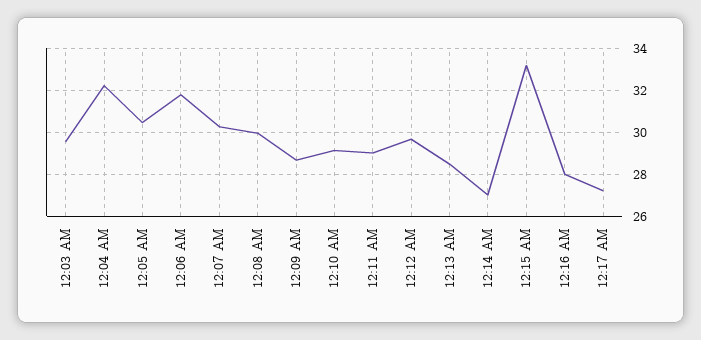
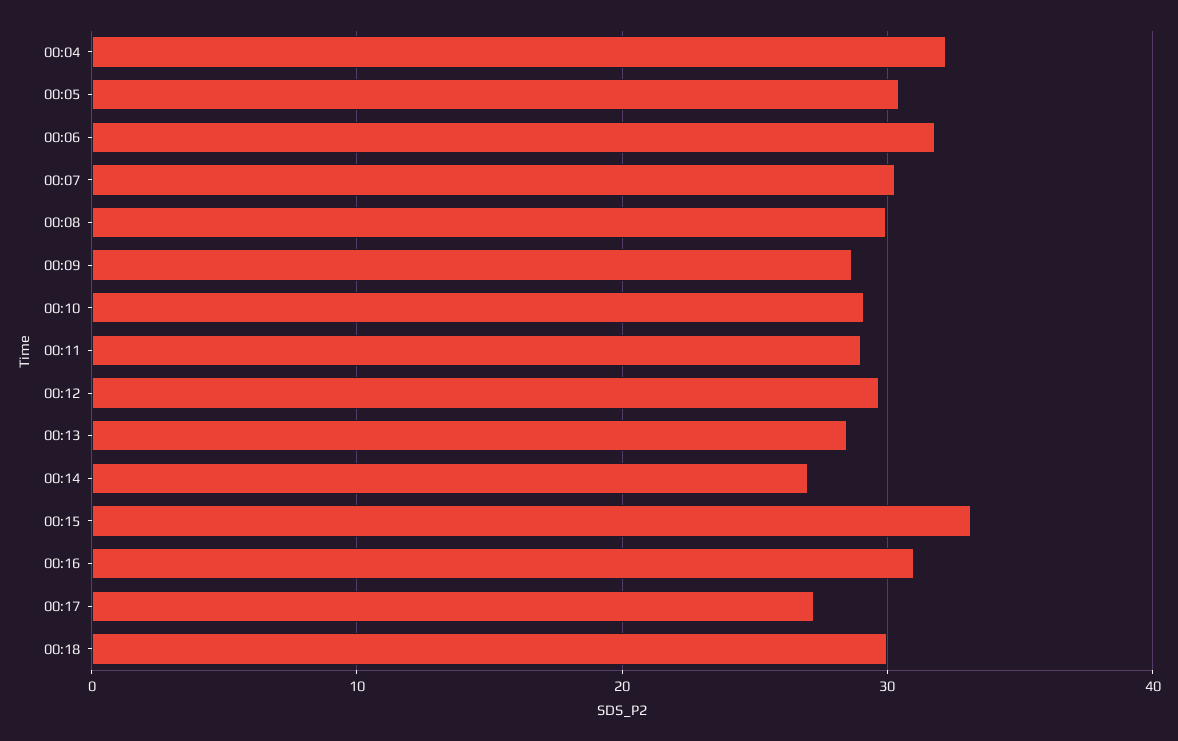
12:03 AM: 29.5 -> none
12:16 AM: 28 -> 31
00:18: none -> 30

